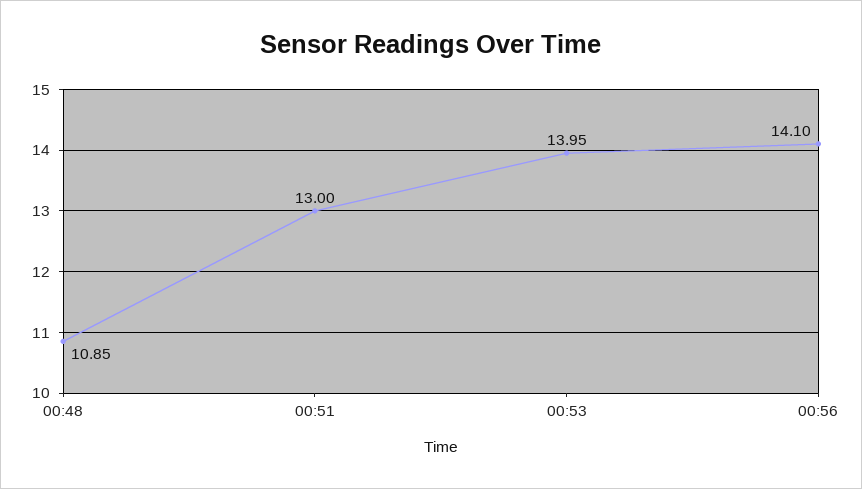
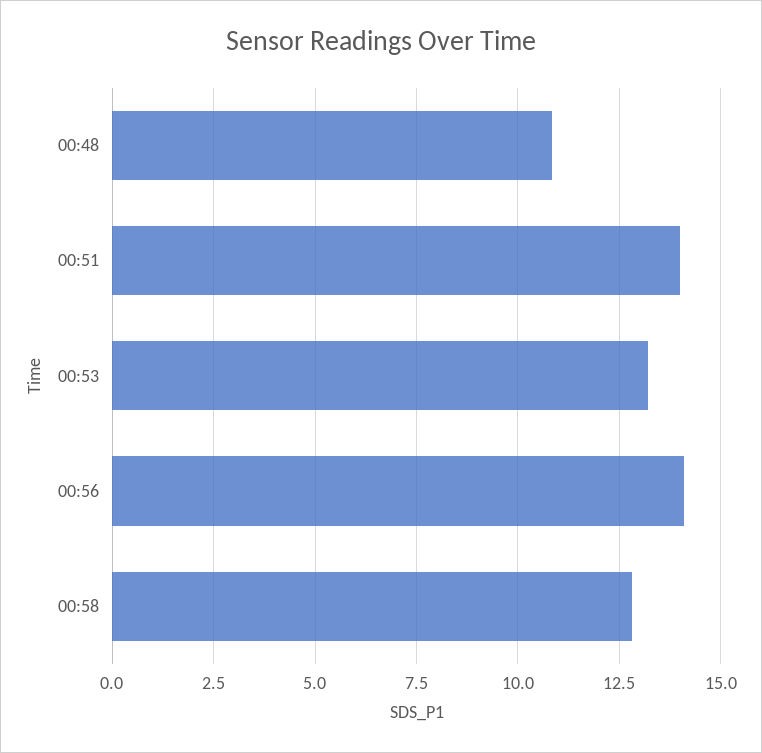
00:51: 13 -> 14
00:53: 13.95 -> 13.25
00:58: none -> 12.75

